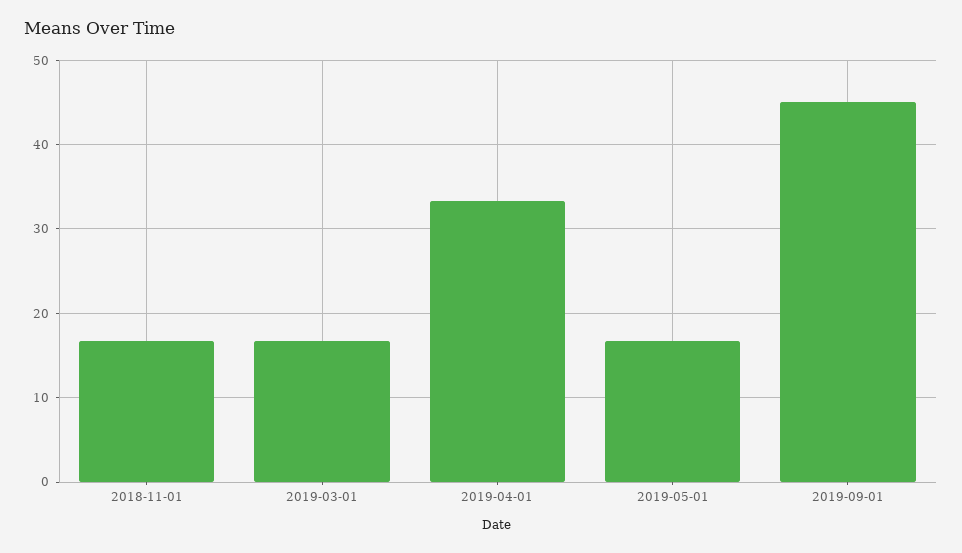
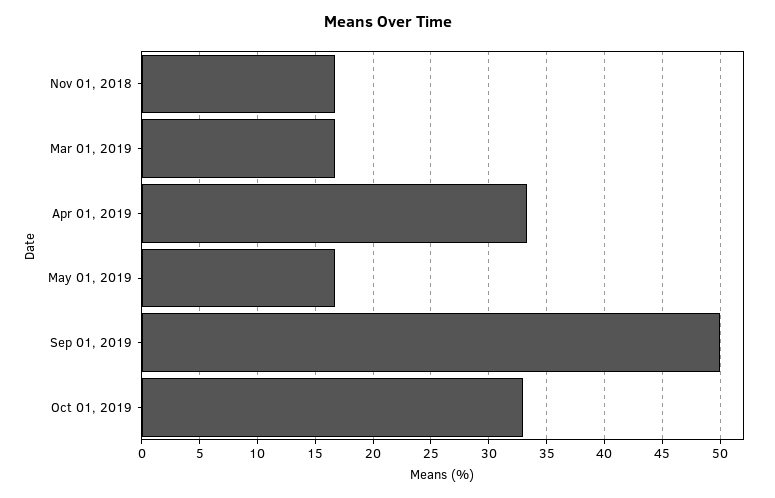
2019-09-01: 45 -> 50
Oct 01, 2019: none -> 33

